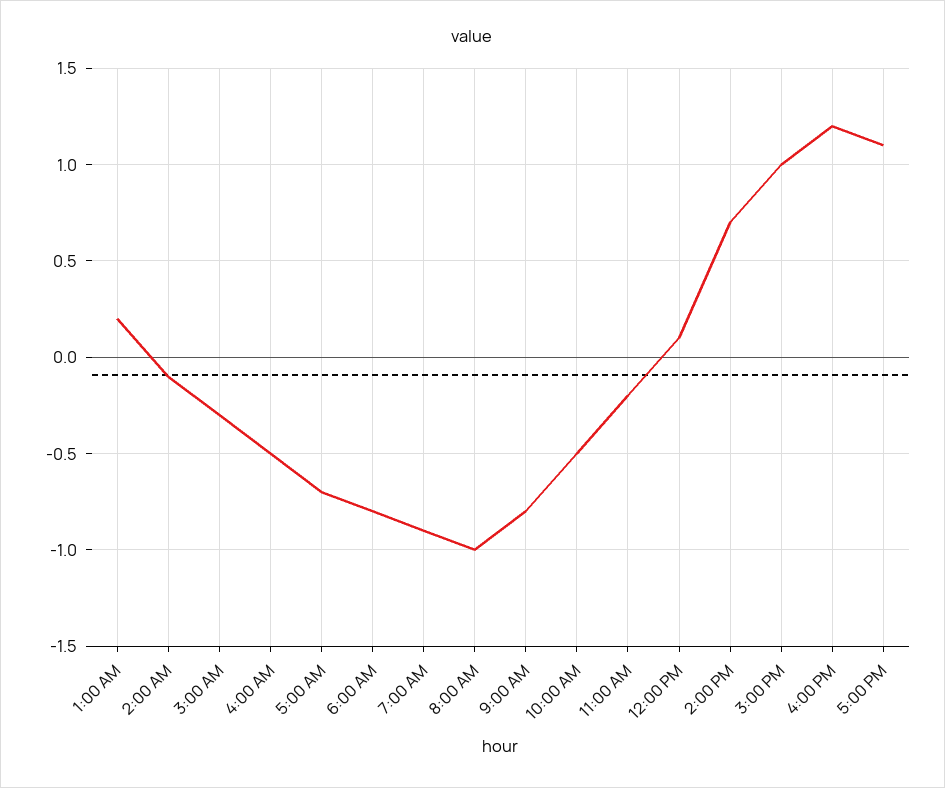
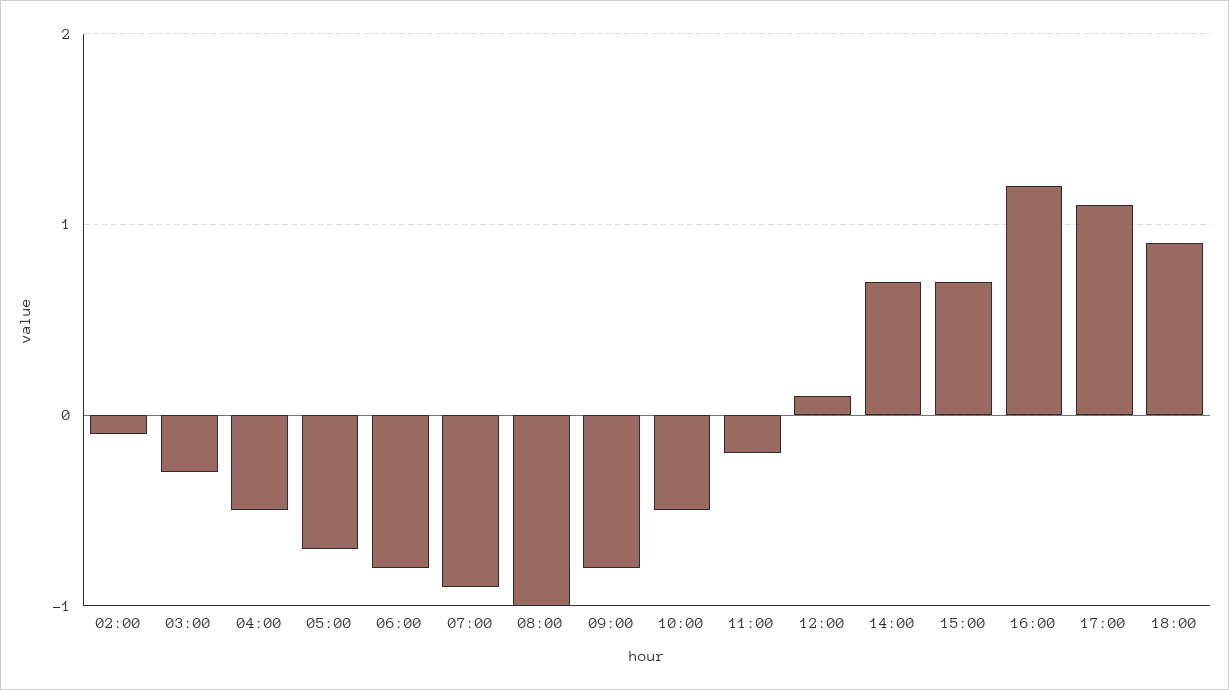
1:00 AM: 0.2 -> none
3:00 PM: 1 -> 0.7
18:00: none -> 0.9

